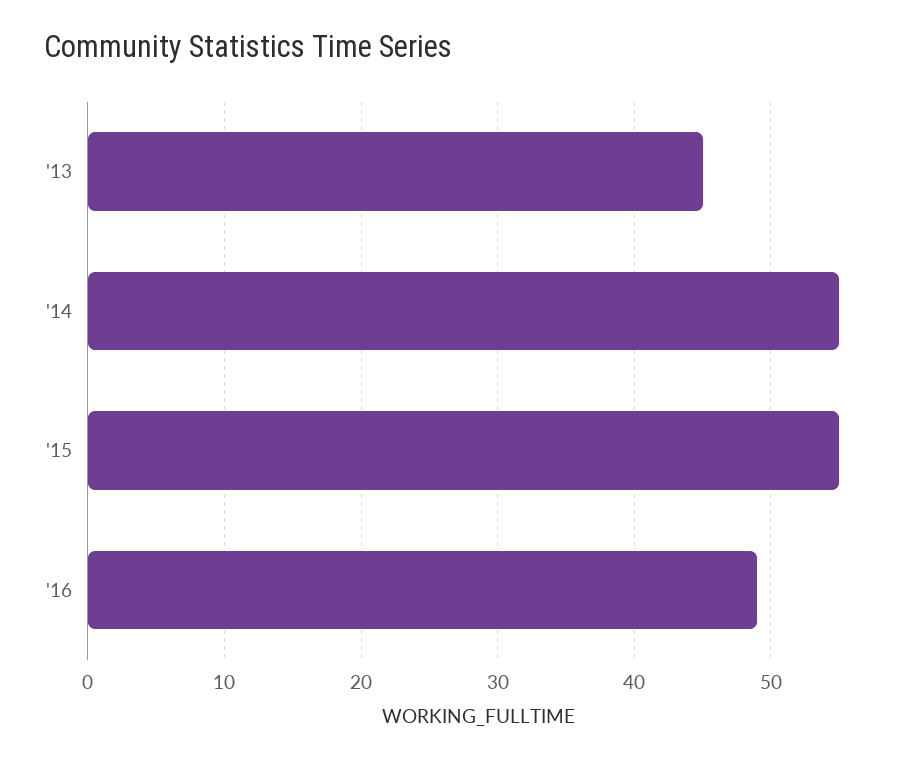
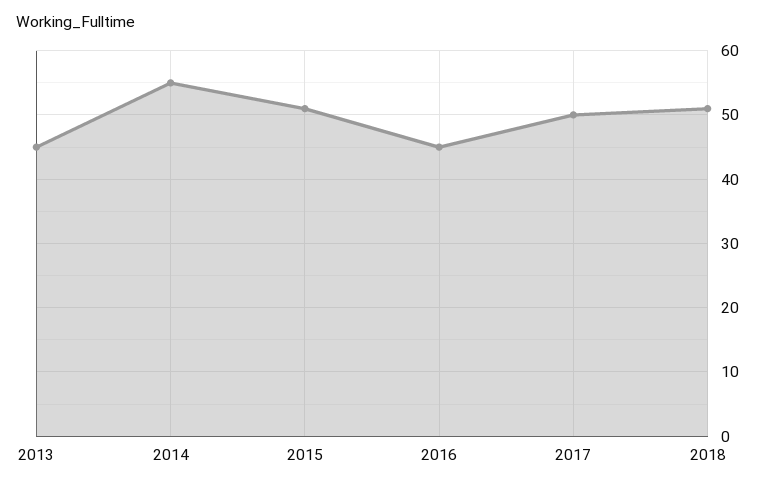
'15: 55 -> 51
'16: 49 -> 45
2017: none -> 50
2018: none -> 51

